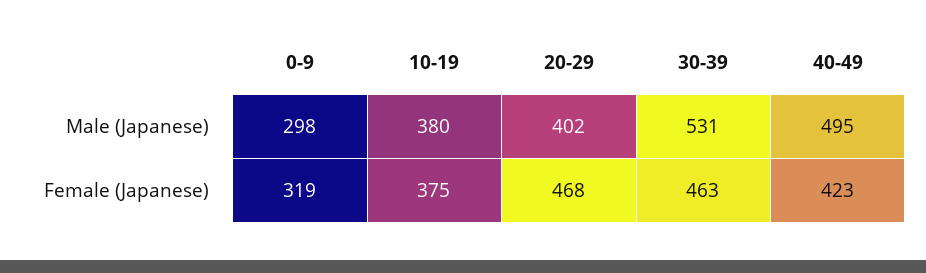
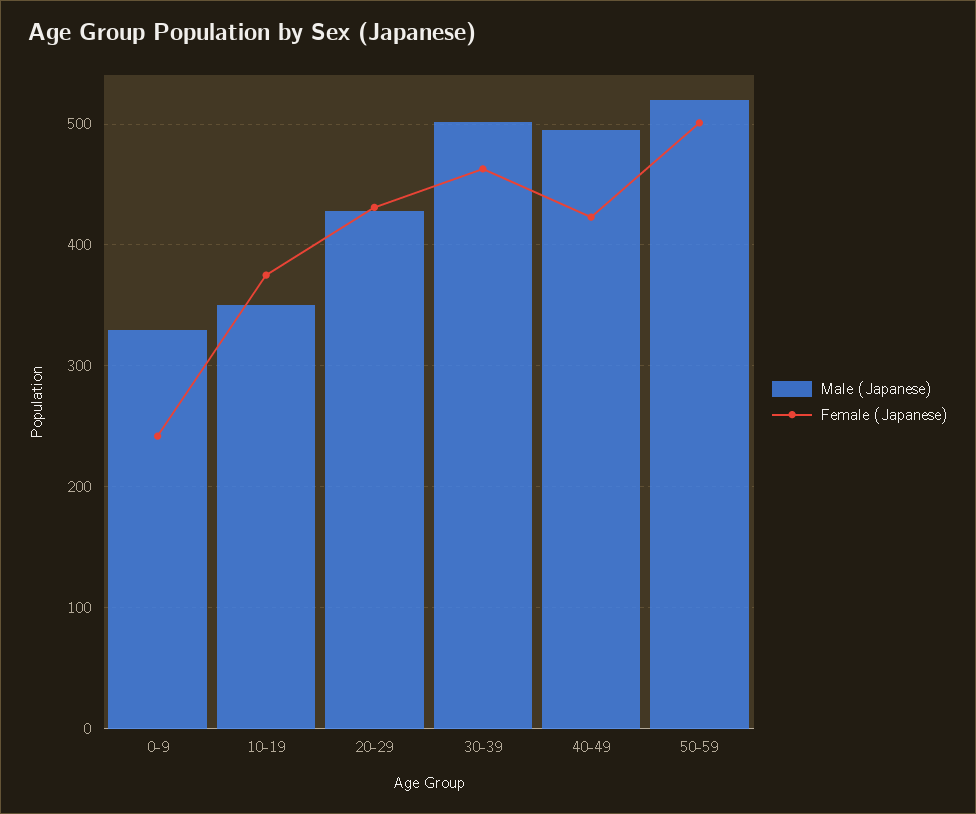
Male (Japanese), 0-9: 298 -> 330
Male (Japanese), 10-19: 380 -> 350
Male (Japanese), 20-29: 402 -> 430
Male (Japanese), 30-39: 531 -> 500
Female (Japanese), 0-9: 319 -> 240
Female (Japanese), 20-29: 468 -> 430
Male (Japanese), 50-59: none -> 520
Female (Japanese), 50-59: none -> 500

